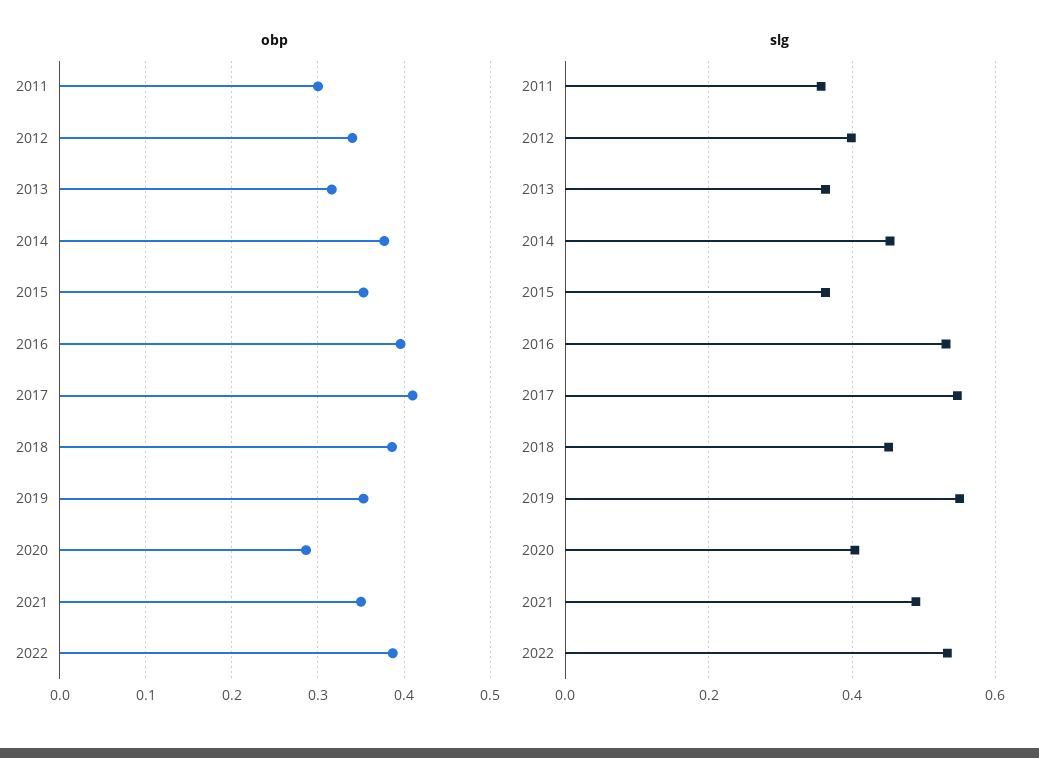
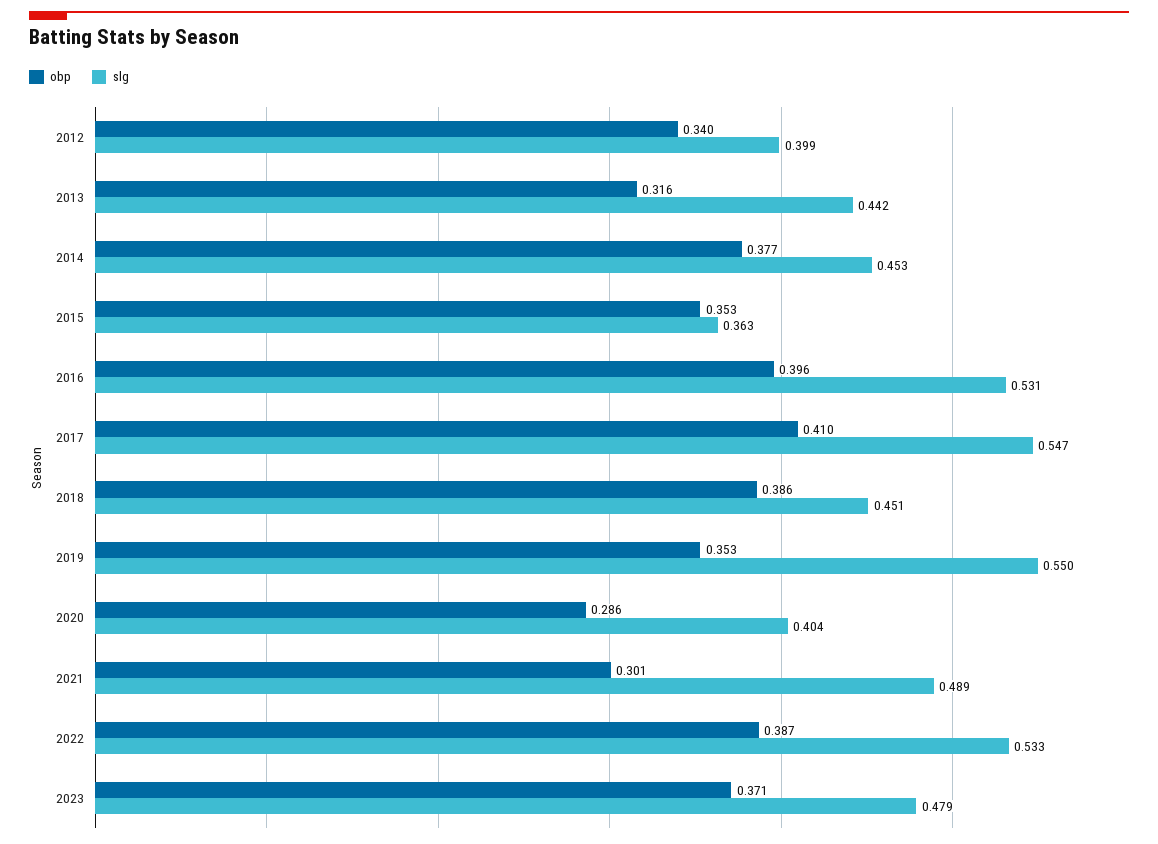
obp, 2011: 0.3 -> none
obp, 2021: 0.35 -> 0.301
slg, 2011: 0.36 -> none
slg, 2013: 0.36 -> 0.442
obp, 2023: none -> 0.371
slg, 2023: none -> 0.479

